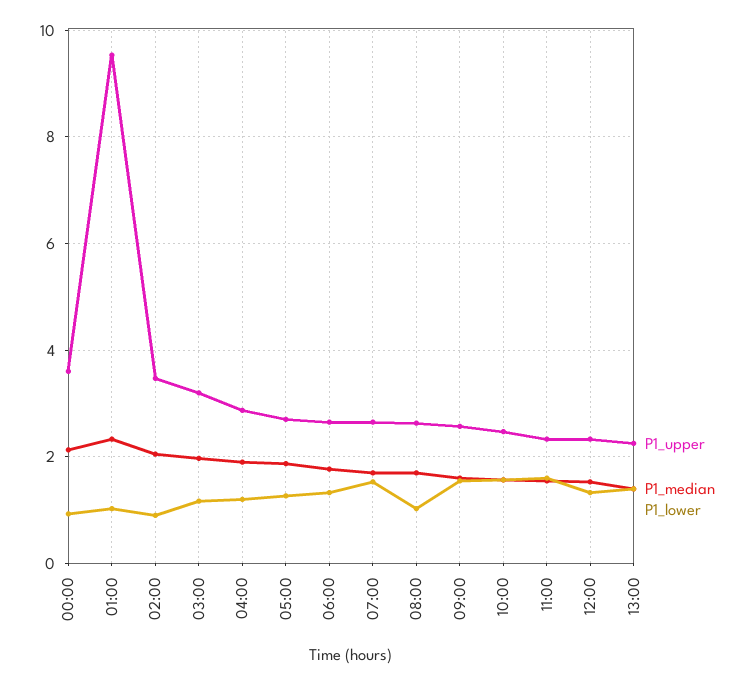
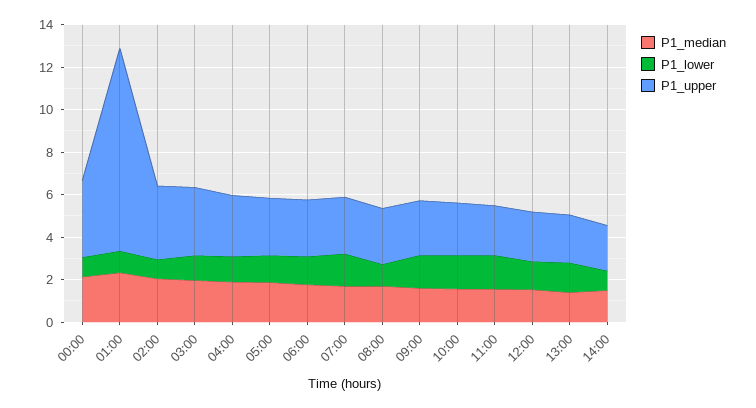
P1_median, 14:00: none -> 1.5
P1_lower, 14:00: none -> 1
P1_upper, 14:00: none -> 2

